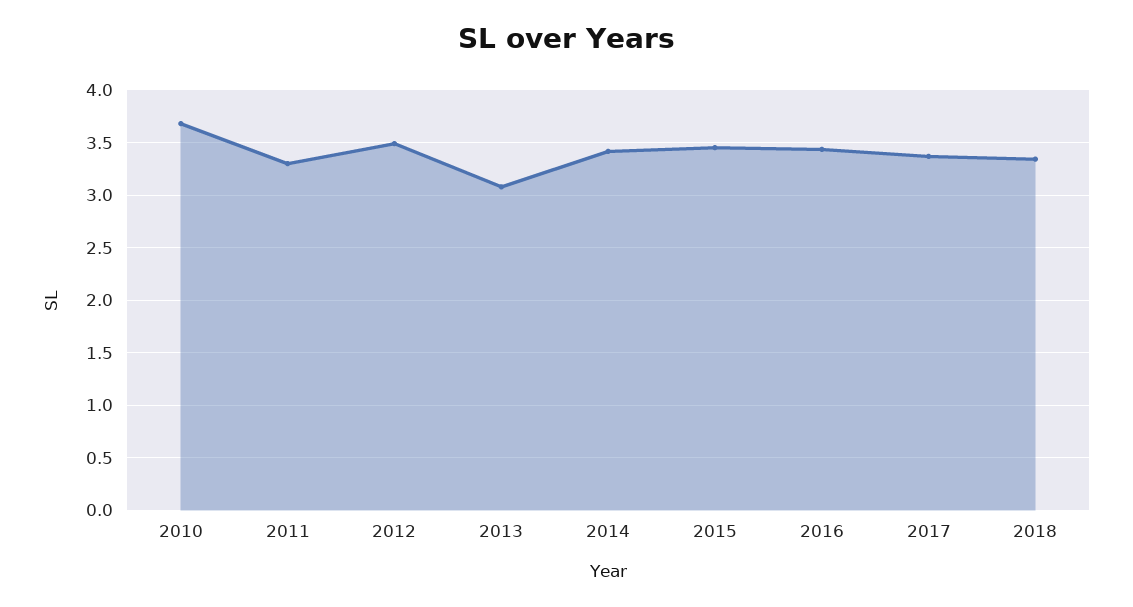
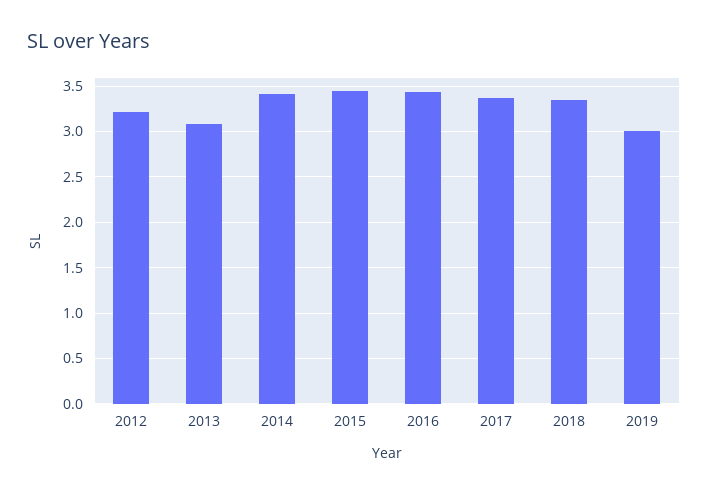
2010: 3.7 -> none
2011: 3.3 -> none
2012: 3.5 -> 3.2
2019: none -> 3

